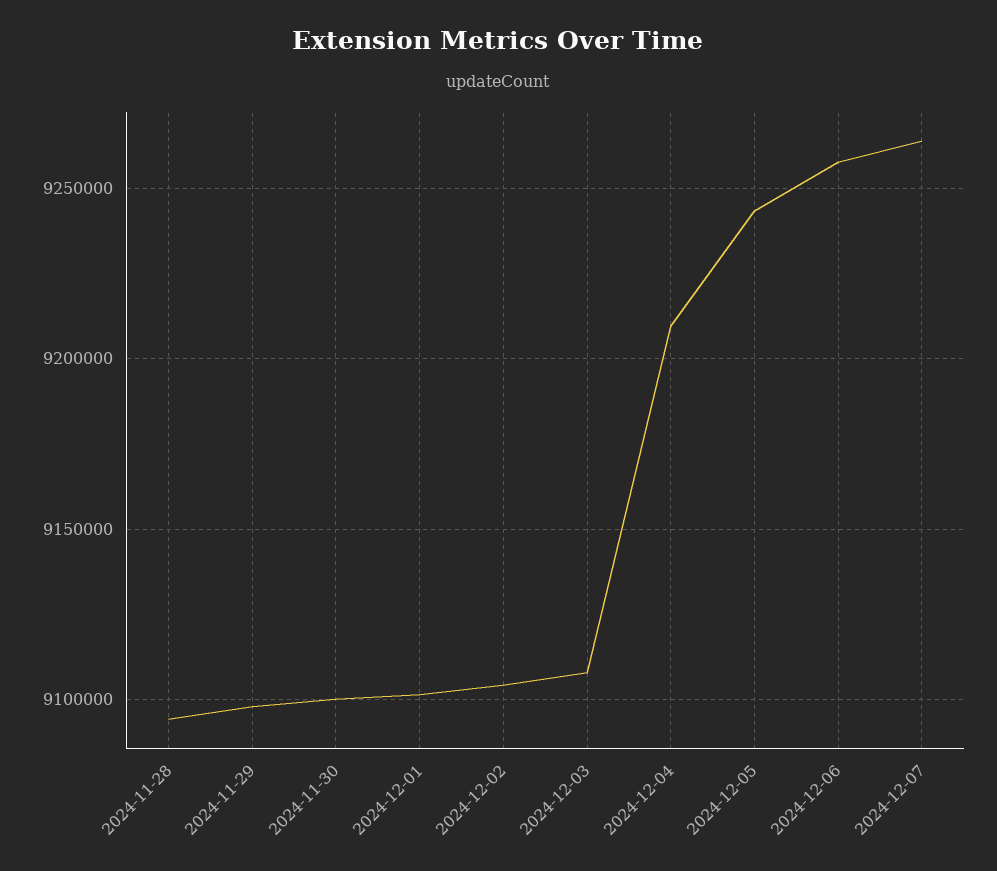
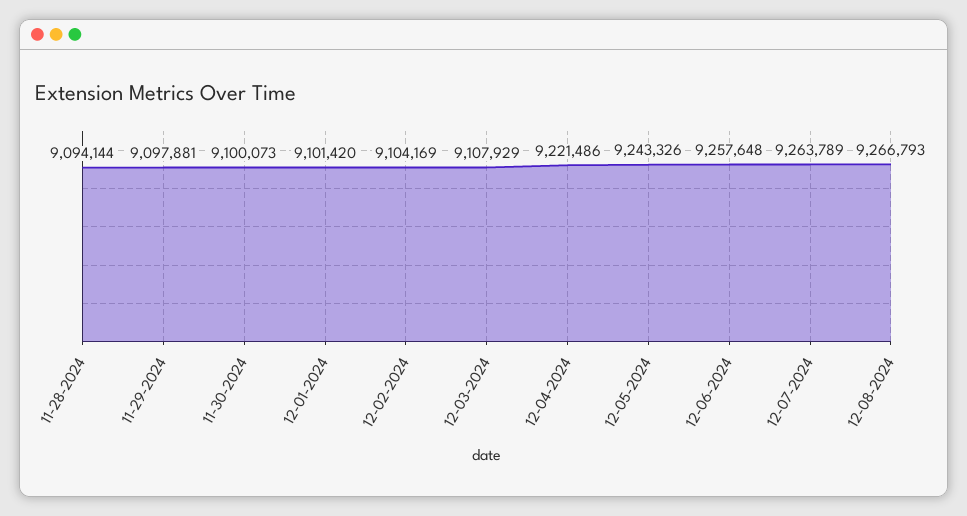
2024-12-04: 9210000 -> 9221486
12-08-2024: none -> 9266793

